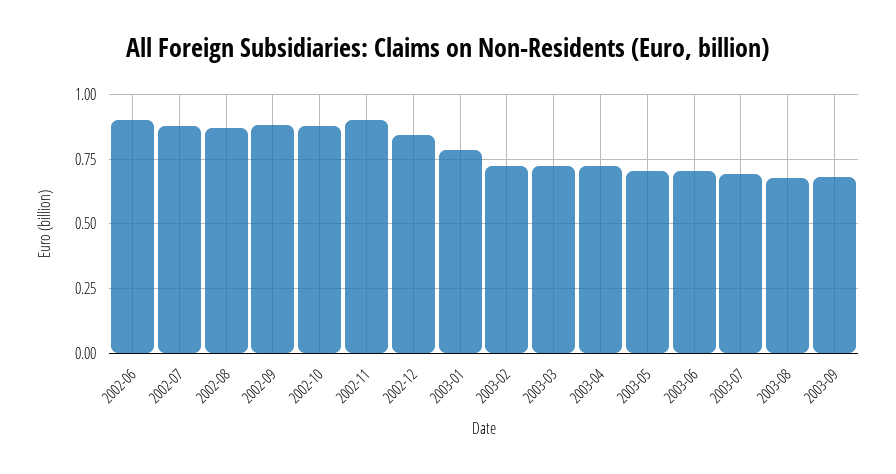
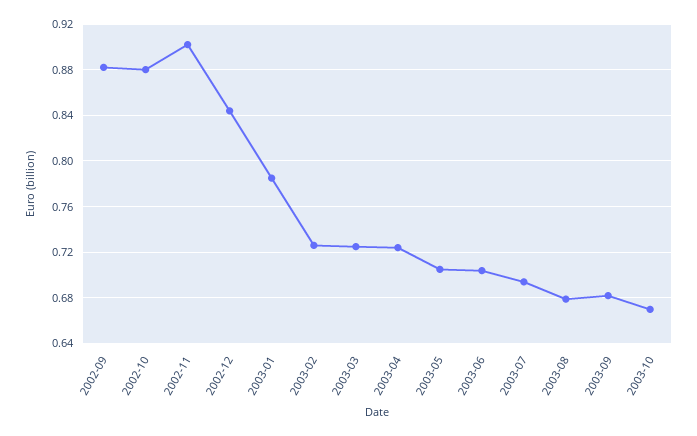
2002-06: 0.9 -> none
2002-07: 0.875 -> none
2002-08: 0.875 -> none
2003-10: none -> 0.67

